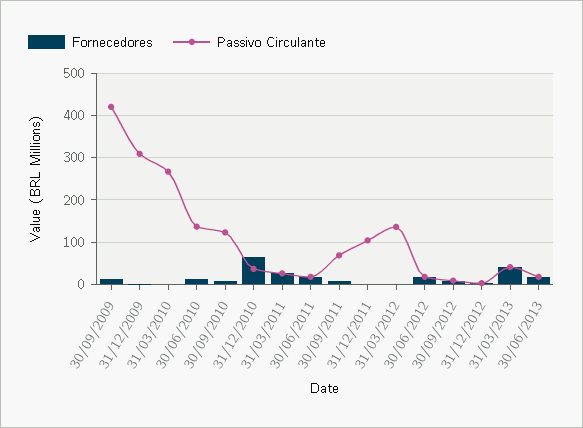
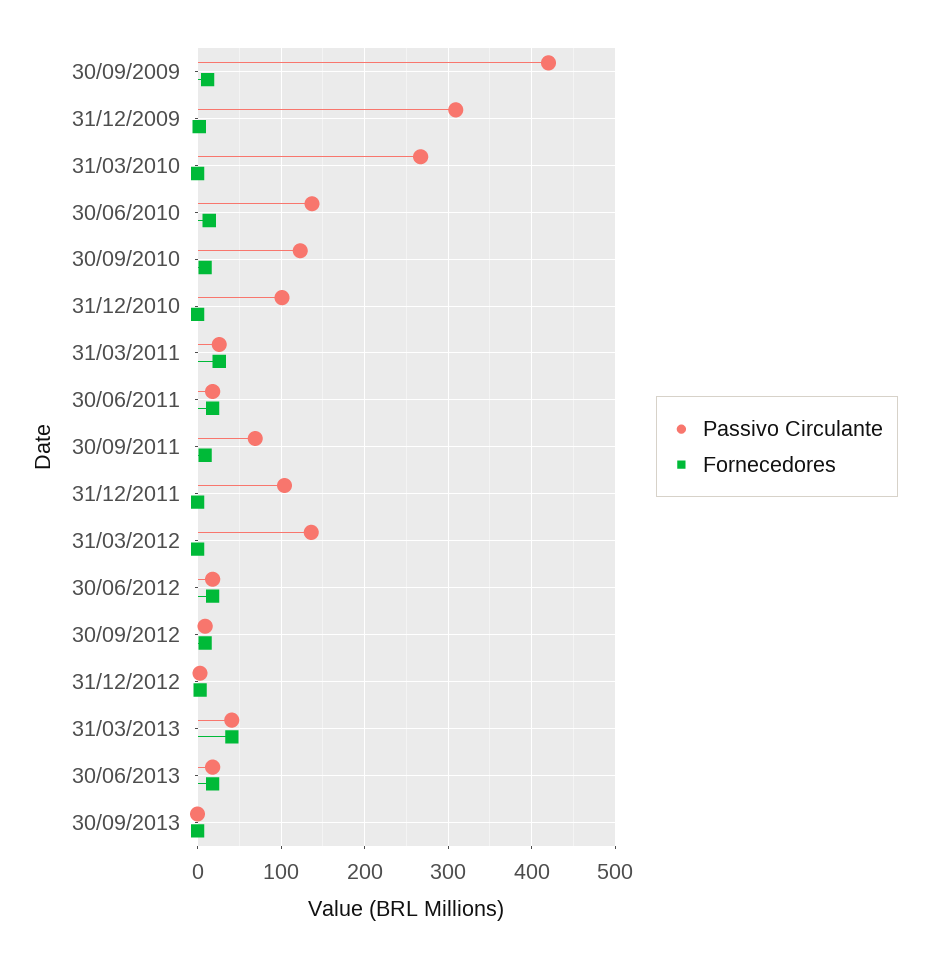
Fornecedores, 31/12/2010: 60 -> 0
Passivo Circulante, 31/12/2010: 40 -> 100
Passivo Circulante, 30/09/2013: none -> 0
Fornecedores, 30/09/2013: none -> 0

